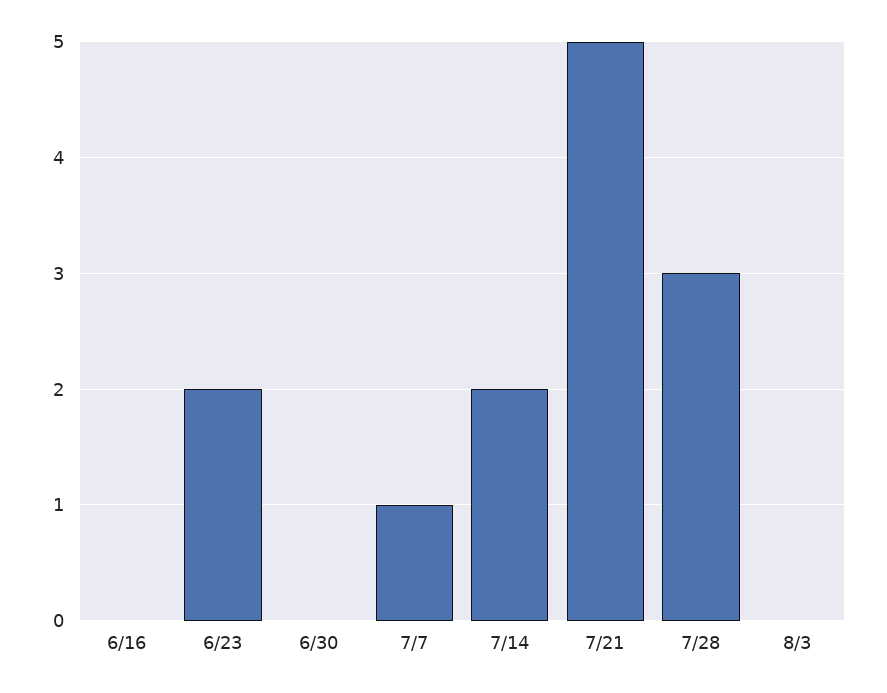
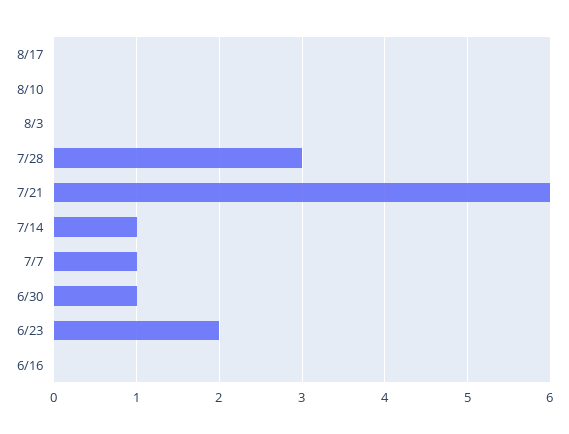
6/30: 0 -> 1
7/14: 2 -> 1
7/21: 5 -> 6
8/17: none -> 0
8/10: none -> 0

